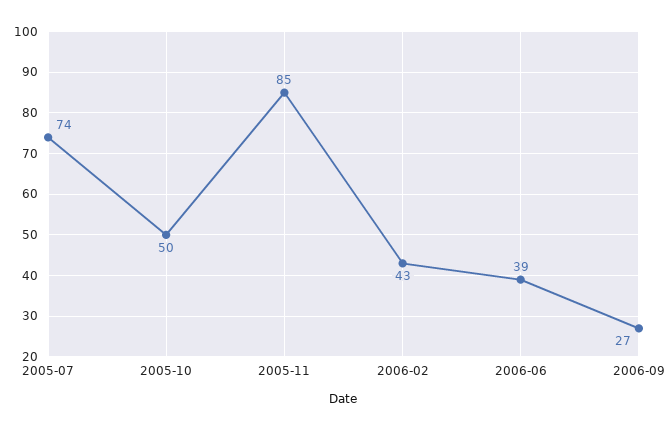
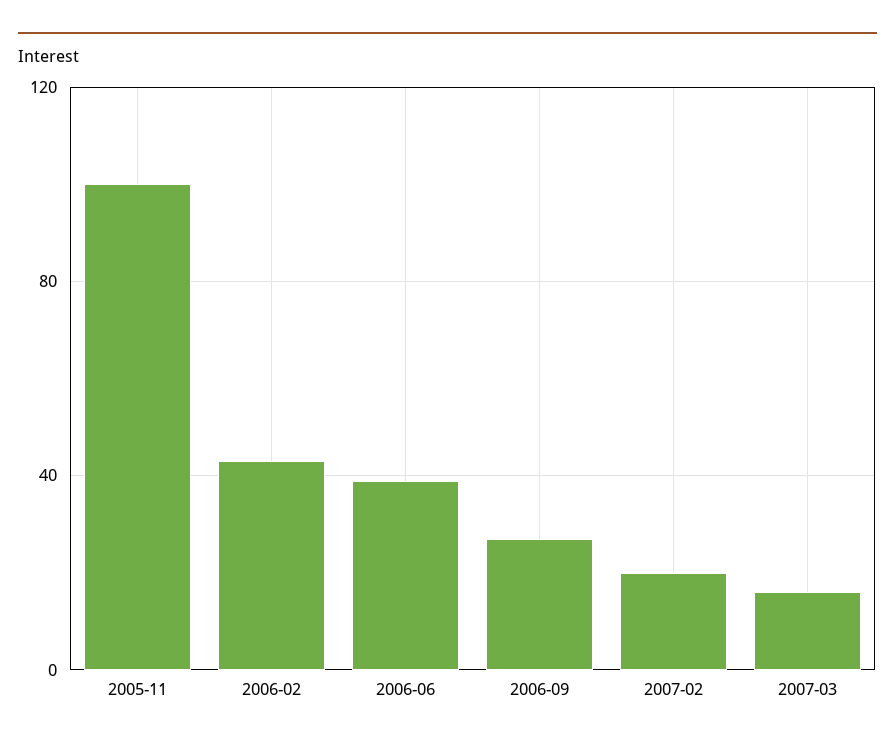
2005-07: 74 -> none
2005-10: 50 -> none
2005-11: 85 -> 100
2007-02: none -> 20
2007-03: none -> 15

